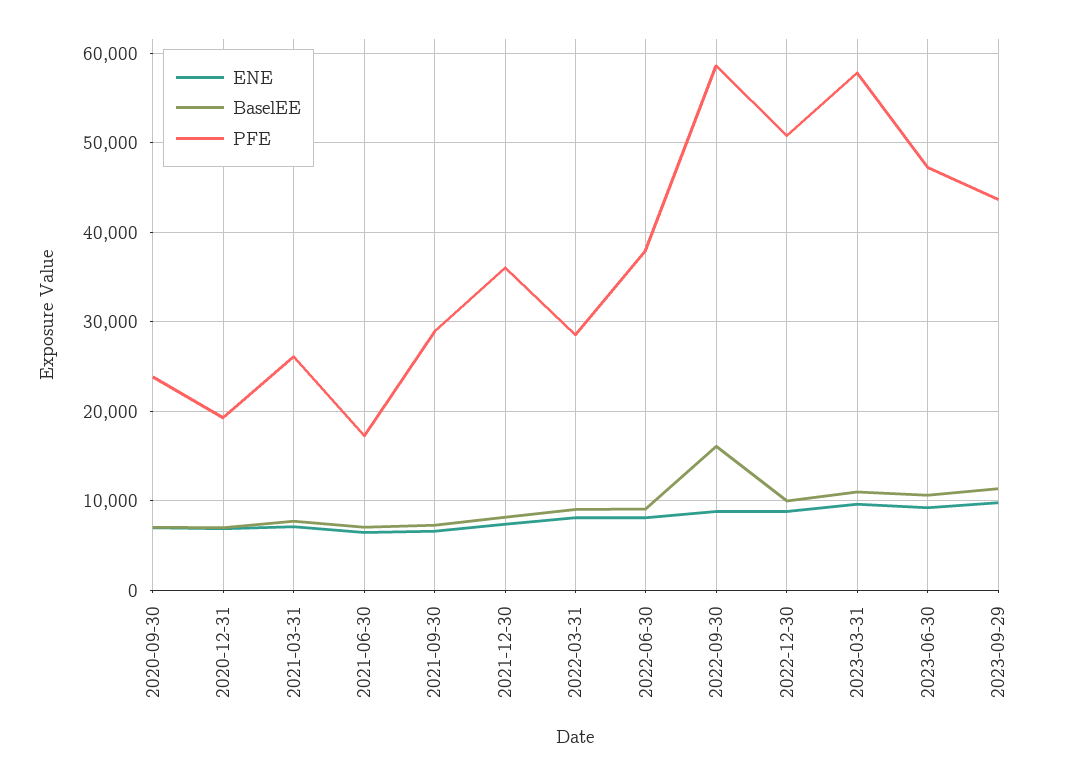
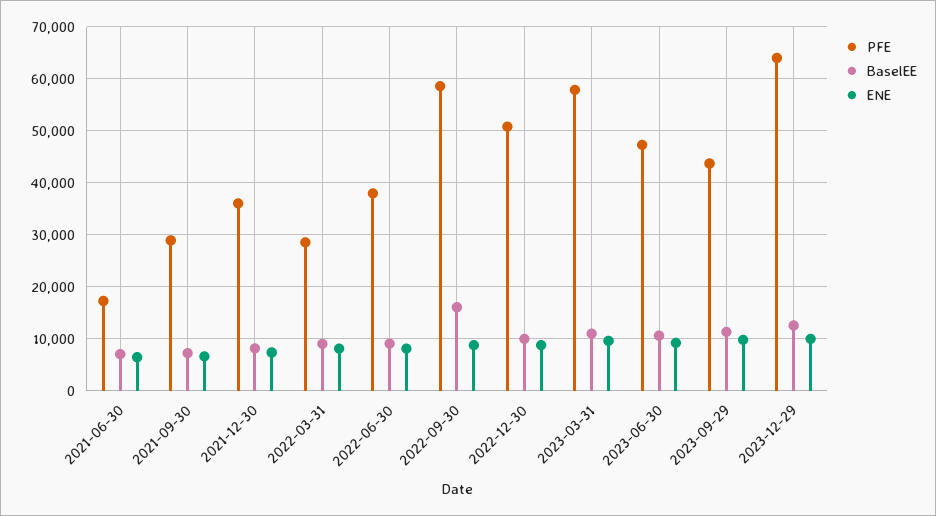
ENE, 2020-09-30: 7000 -> none
BaselEE, 2020-09-30: 7000 -> none
PFE, 2020-09-30: 24000 -> none
ENE, 2020-12-31: 7000 -> none
BaselEE, 2020-12-31: 7000 -> none
PFE, 2020-12-31: 19000 -> none
ENE, 2021-03-31: 7000 -> none
BaselEE, 2021-03-31: 8000 -> none
PFE, 2021-03-31: 26000 -> none
PFE, 2023-12-29: none -> 64000
BaselEE, 2023-12-29: none -> 12000
ENE, 2023-12-29: none -> 10000

